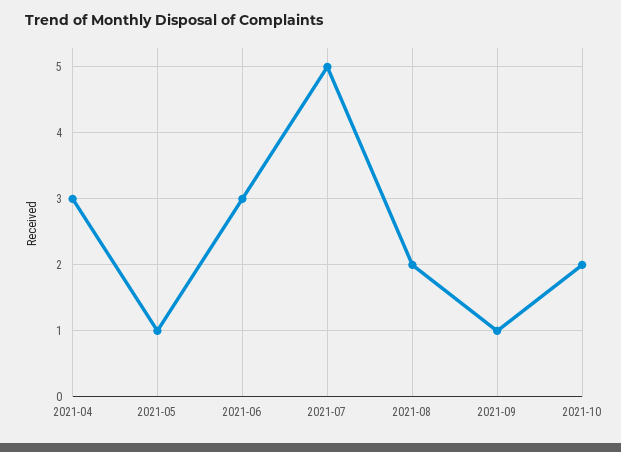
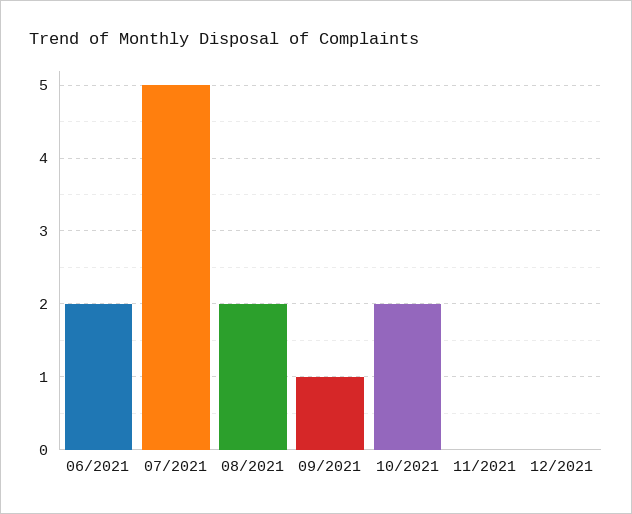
2021-04: 3 -> none
2021-05: 1 -> none
2021-06: 3 -> 2
11/2021: none -> 0
12/2021: none -> 0

